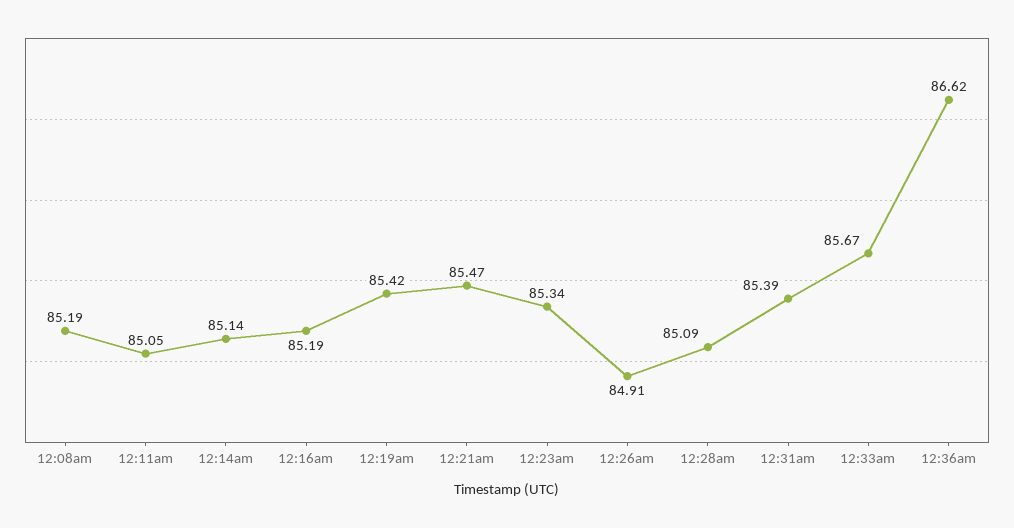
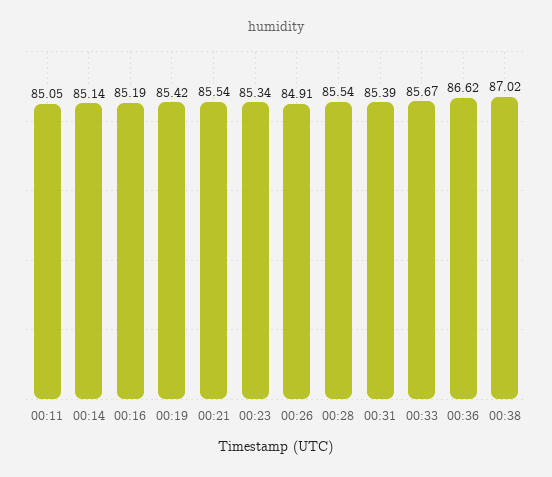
12:08am: 85.19 -> none
12:21am: 85.47 -> 85.54
12:28am: 85.09 -> 85.54
00:38: none -> 87.02

